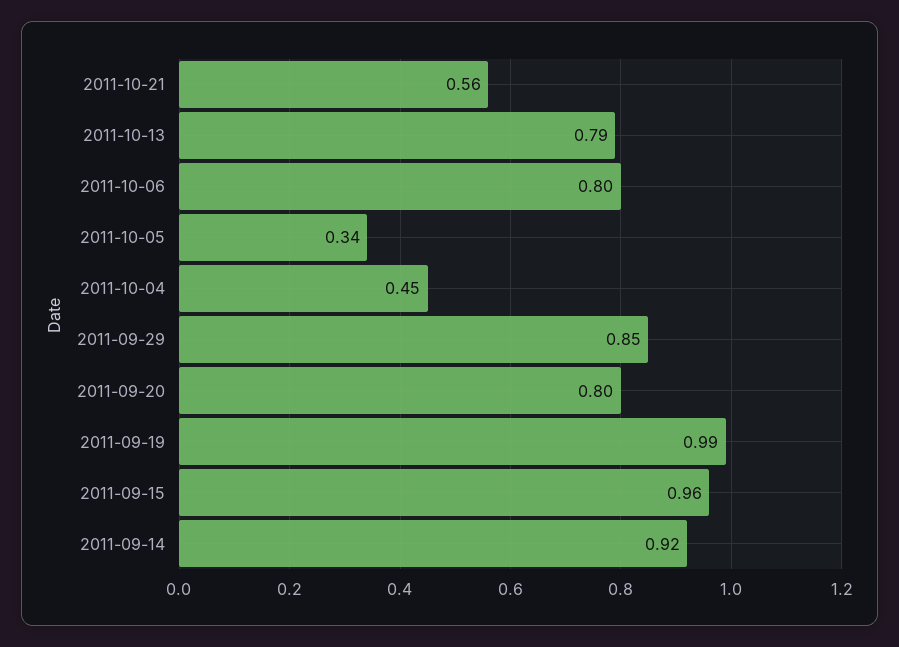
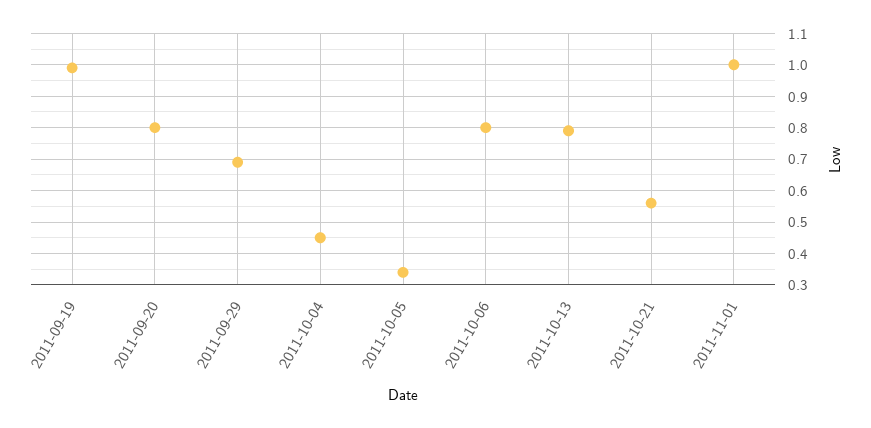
2011-09-29: 0.85 -> 0.7
2011-09-15: 0.96 -> none
2011-09-14: 0.92 -> none
2011-11-01: none -> 1

